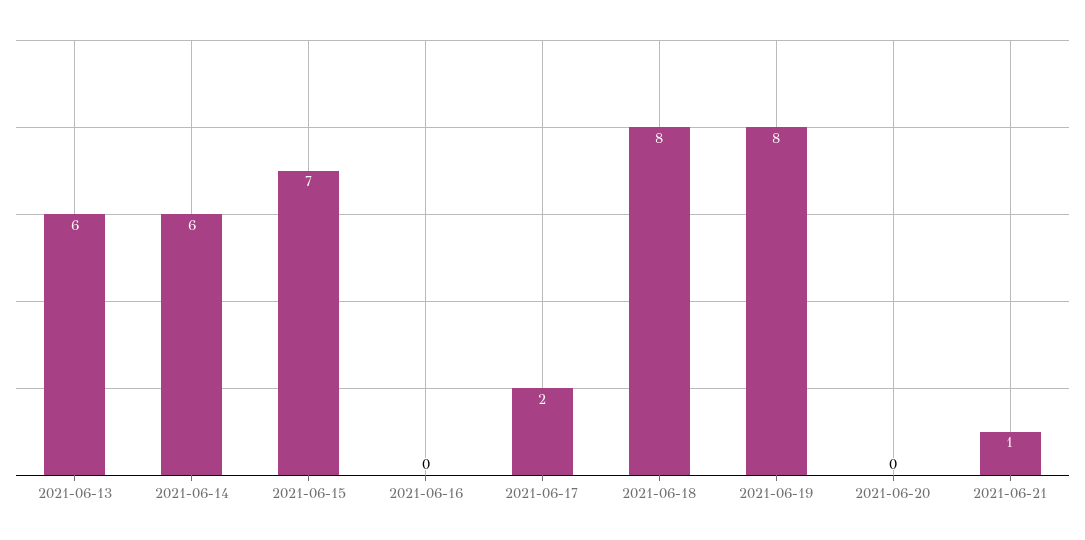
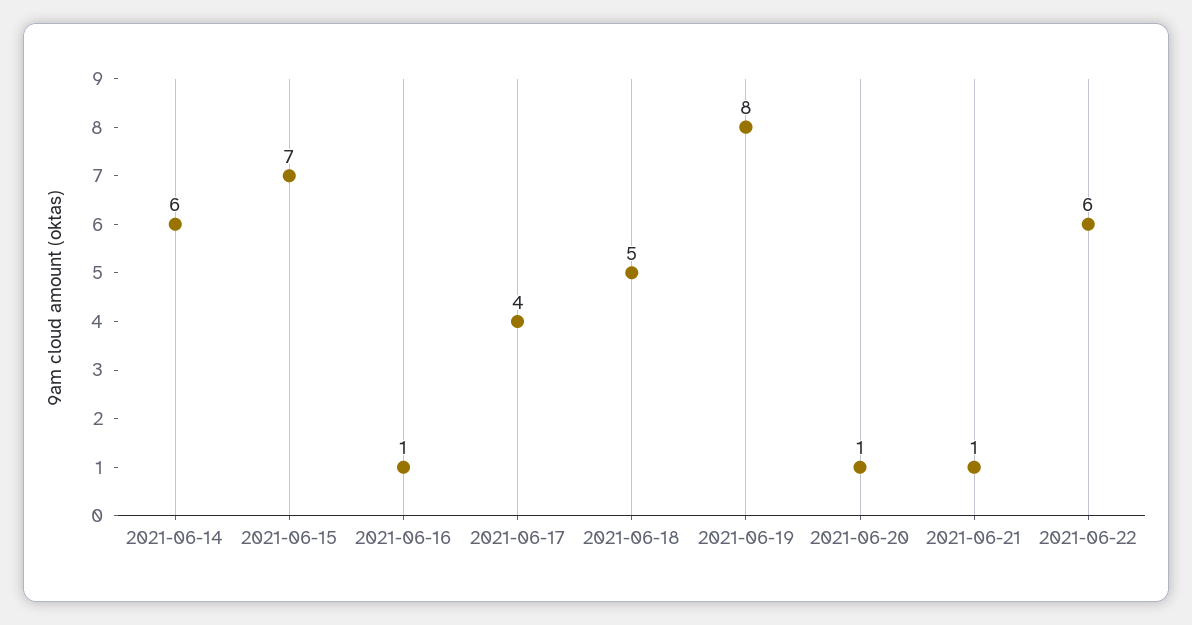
2021-06-13: 6 -> none
2021-06-16: 0 -> 1
2021-06-17: 2 -> 4
2021-06-18: 8 -> 5
2021-06-20: 0 -> 1
2021-06-22: none -> 6

